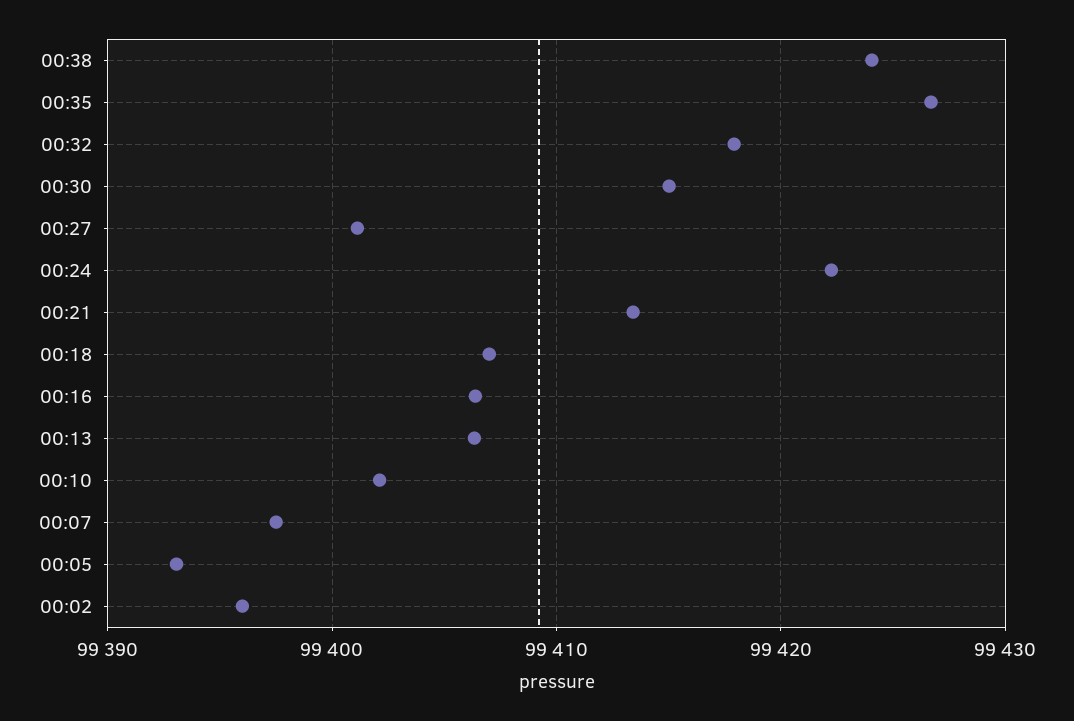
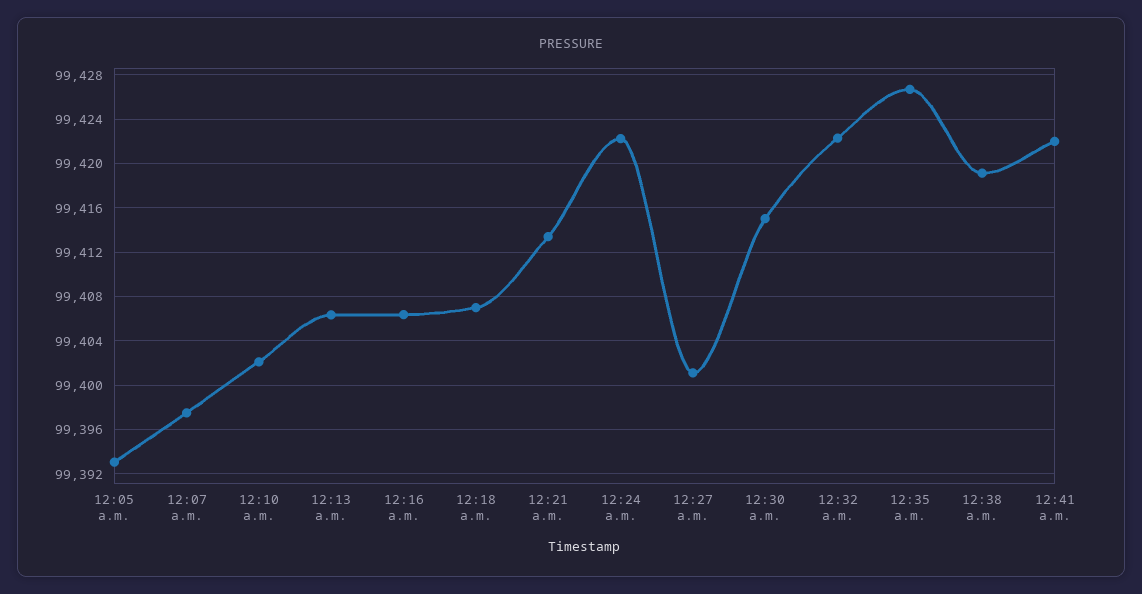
00:38: 99424 -> 99419
00:32: 99418 -> 99422
00:02: 99396 -> none
12:41 a.m.: none -> 99422

